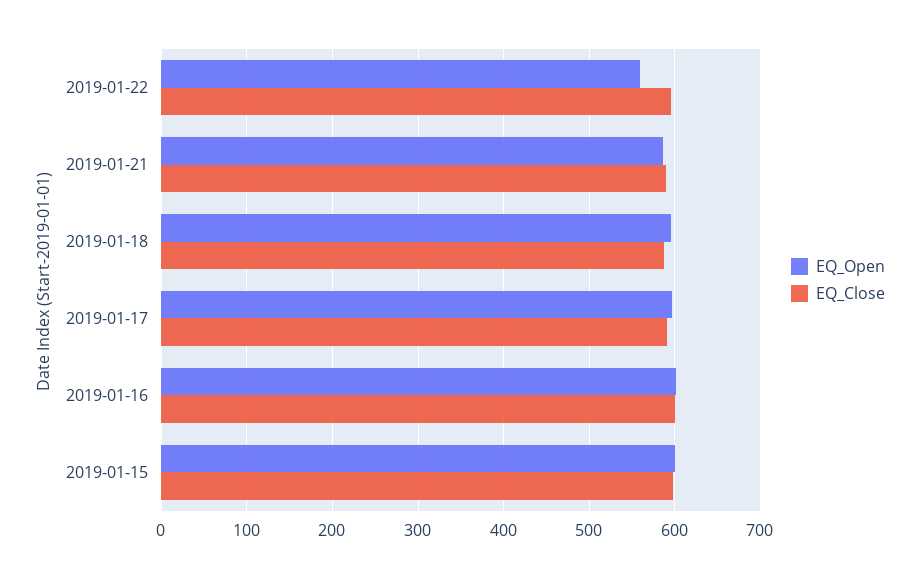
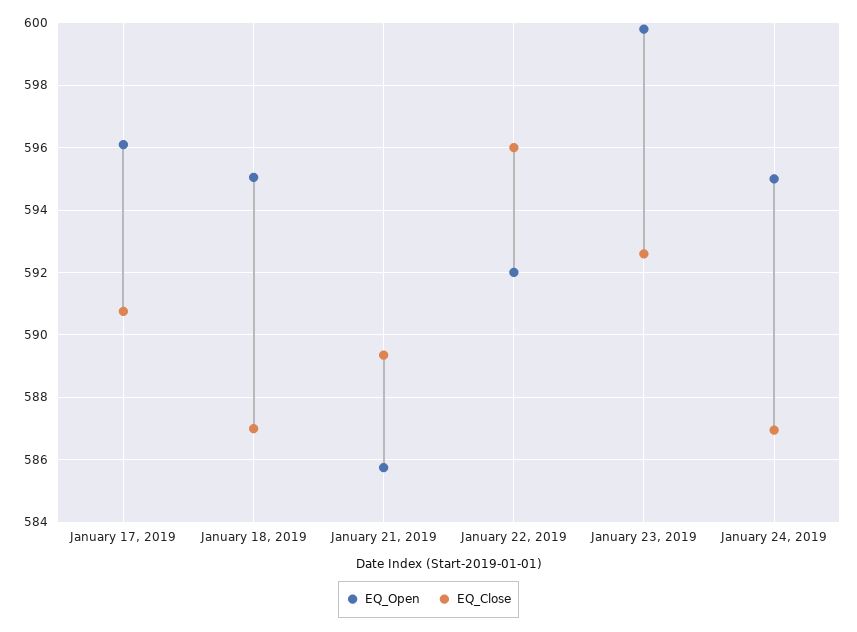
EQ_Open, 2019-01-22: 560 -> 592
EQ_Open, 2019-01-16: 600 -> none
EQ_Close, 2019-01-16: 600 -> none
EQ_Open, 2019-01-15: 600 -> none
EQ_Close, 2019-01-15: 600 -> none
EQ_Open, January 23, 2019: none -> 599.8
EQ_Close, January 23, 2019: none -> 592.6
EQ_Open, January 24, 2019: none -> 595
EQ_Close, January 24, 2019: none -> 587

